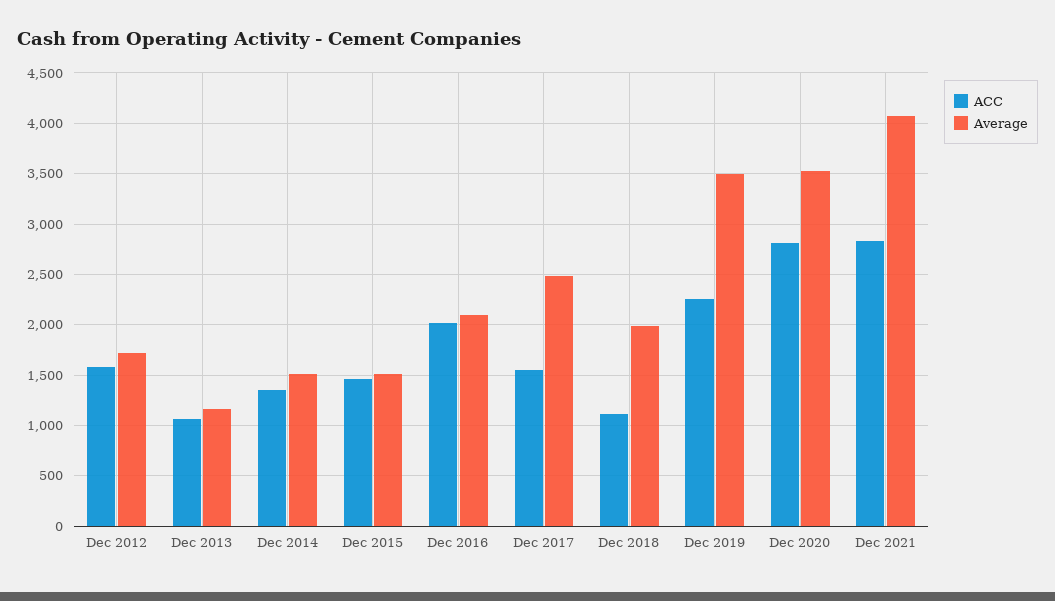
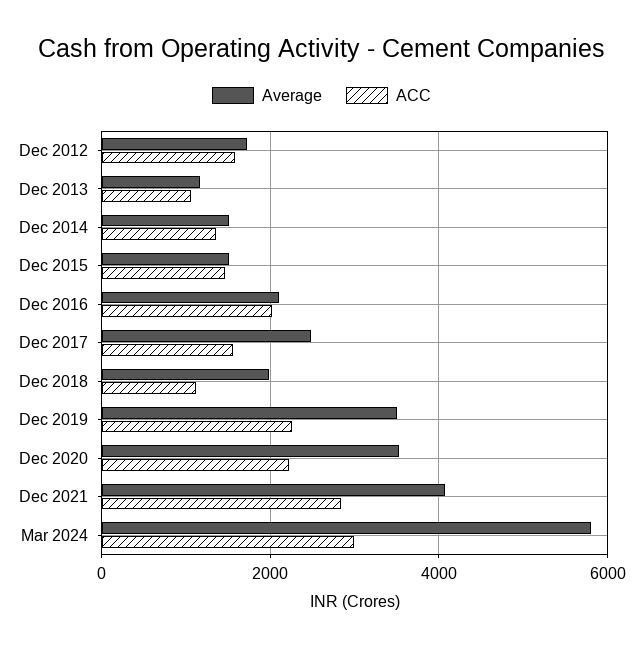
ACC, Dec 2020: 2800 -> 2200
Average, Mar 2024: none -> 5800
ACC, Mar 2024: none -> 3000

